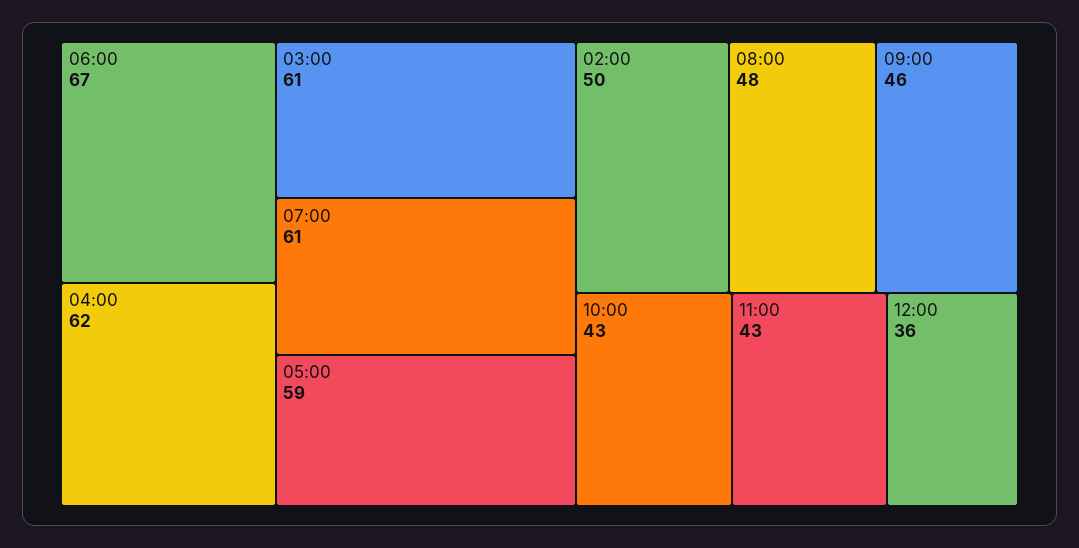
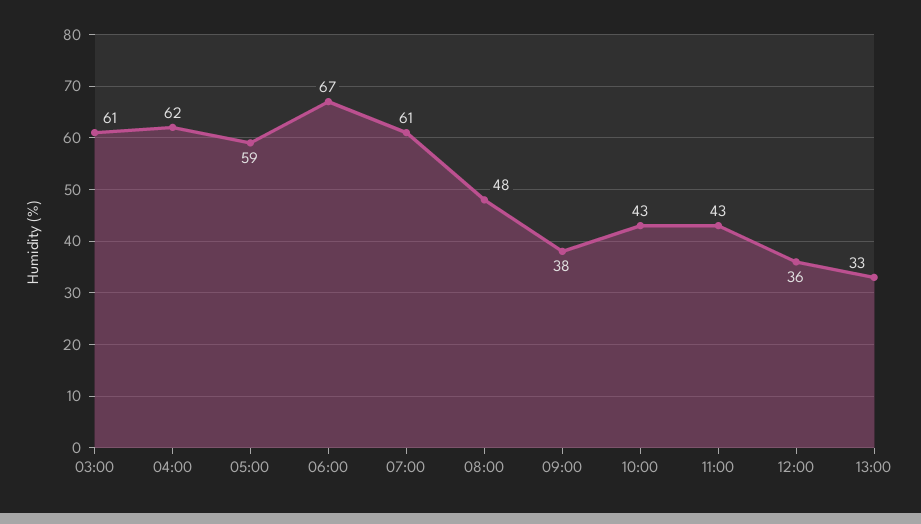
02:00: 50 -> none
09:00: 46 -> 38
13:00: none -> 33

